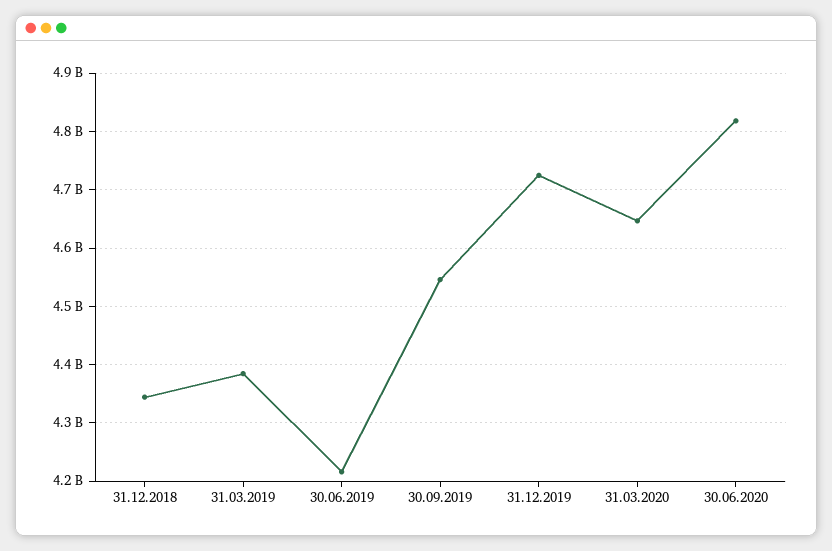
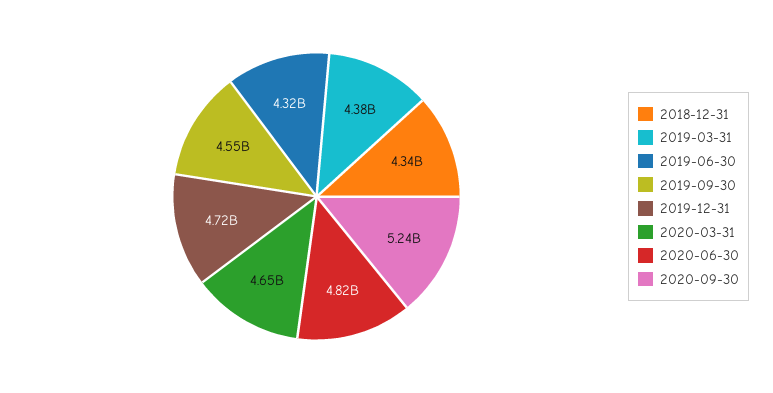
30.06.2019: 4220000000 -> 4320000000
2020-09-30: none -> 5240000000

